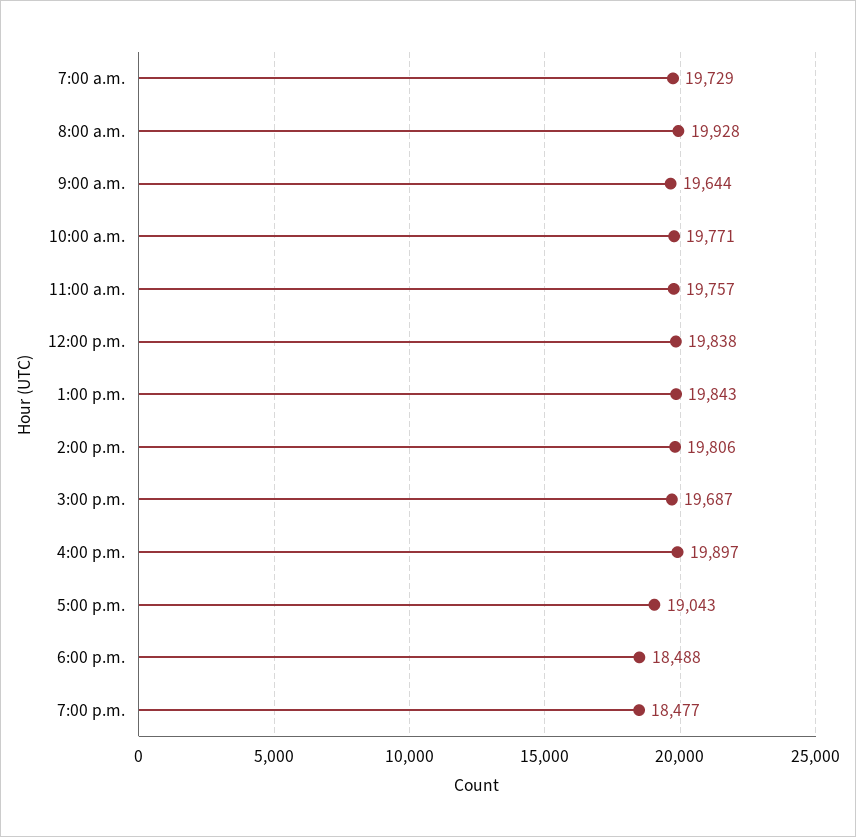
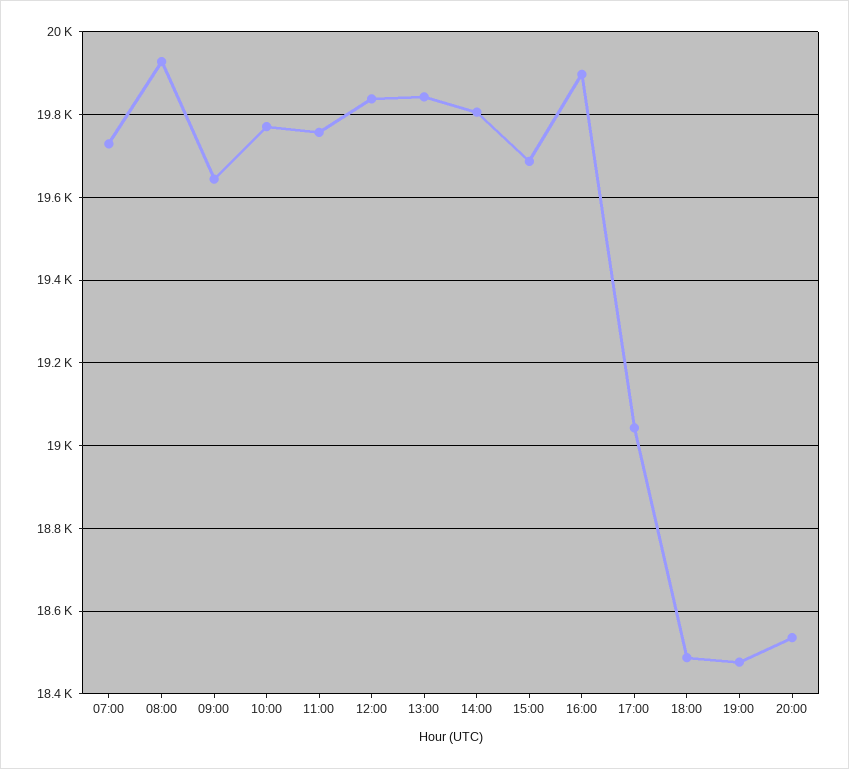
20:00: none -> 18540

